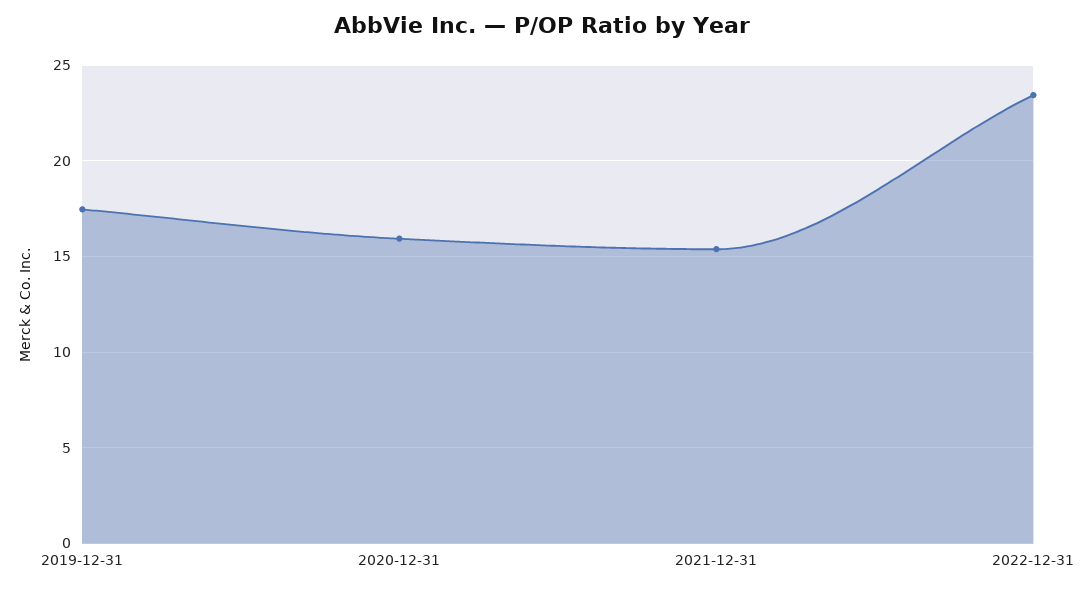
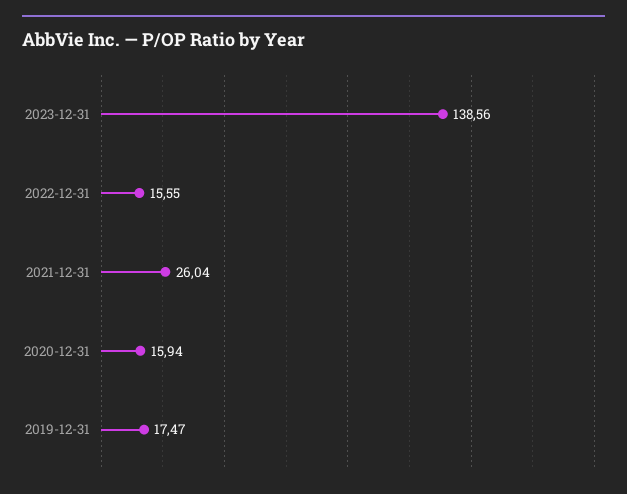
2021-12-31: 15.5 -> 26.04
2022-12-31: 23.5 -> 15.55
2023-12-31: none -> 138.56

